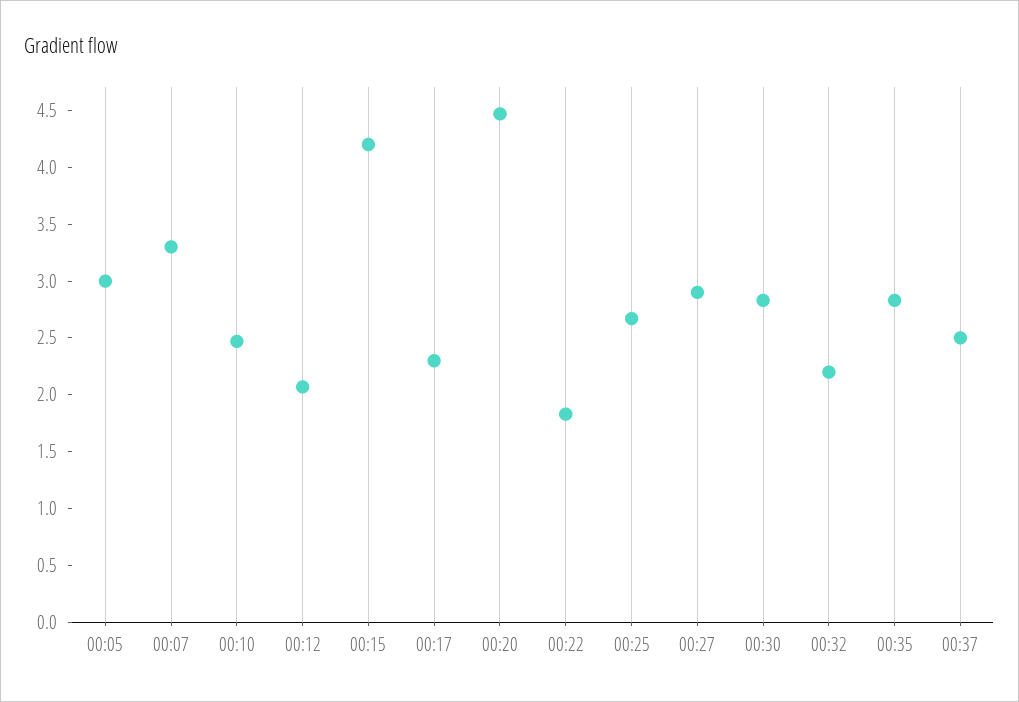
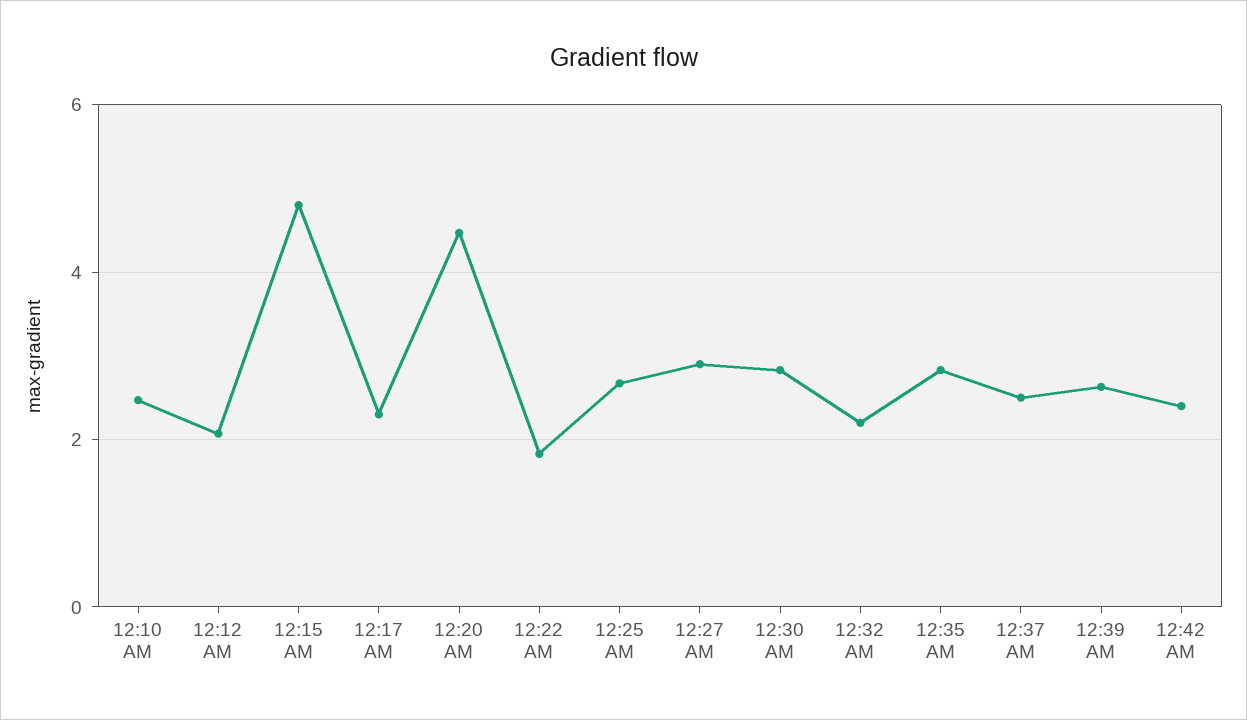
00:05: 3 -> none
00:07: 3.3 -> none
00:15: 4.2 -> 4.8
12:39 AM: none -> 2.6
12:42 AM: none -> 2.4

